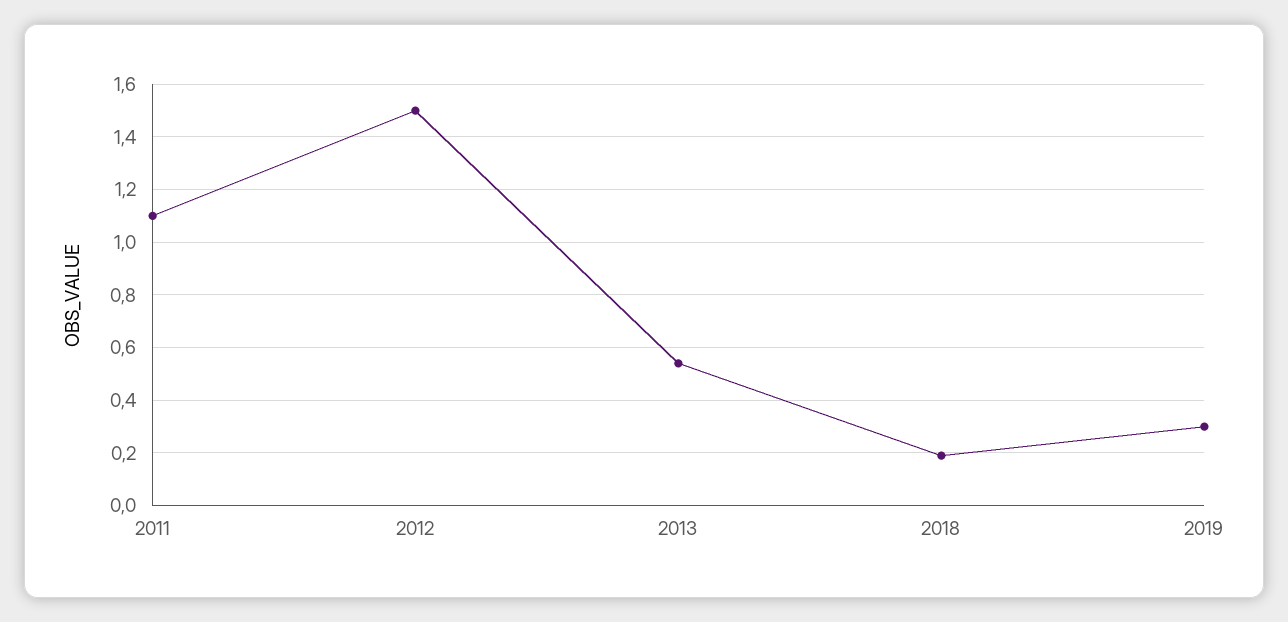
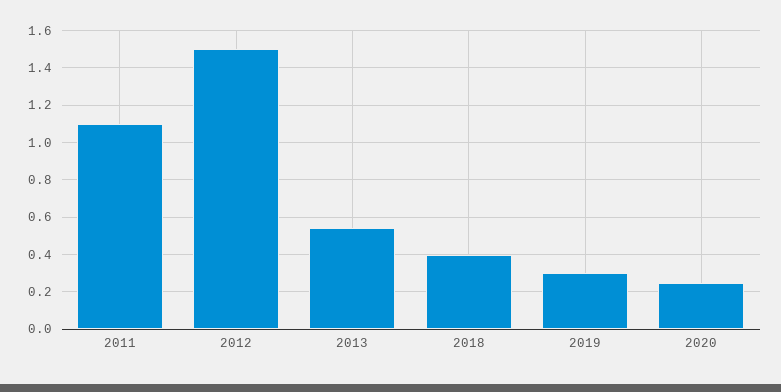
2018: 0.2 -> 0.4
2020: none -> 0.25

